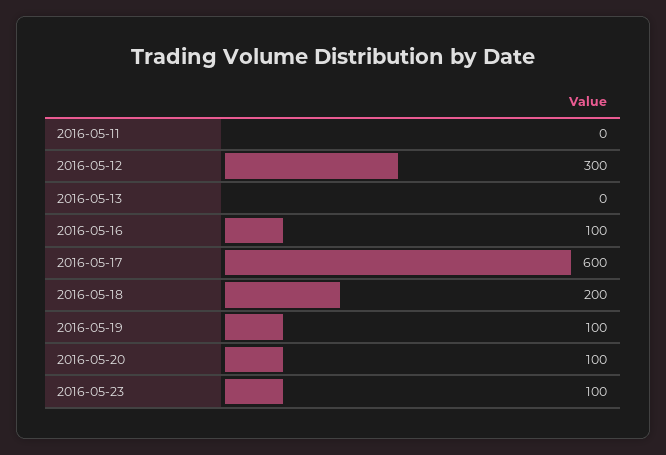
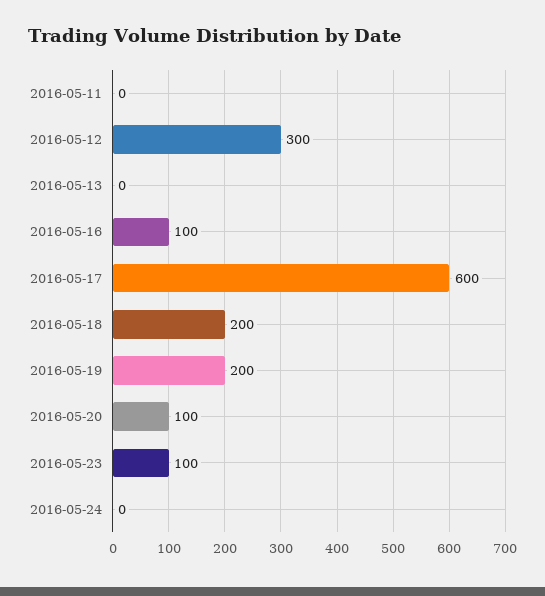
2016-05-19: 100 -> 200
2016-05-24: none -> 0

